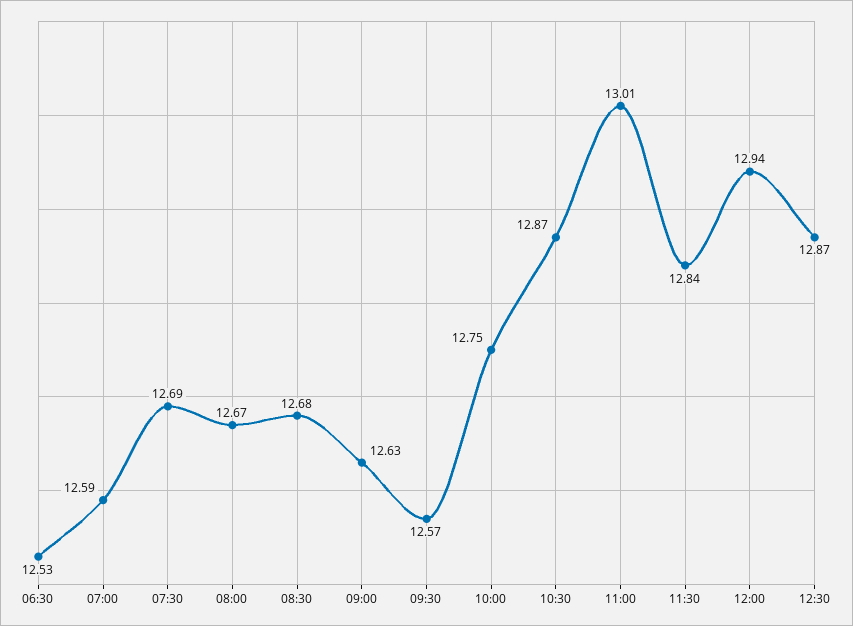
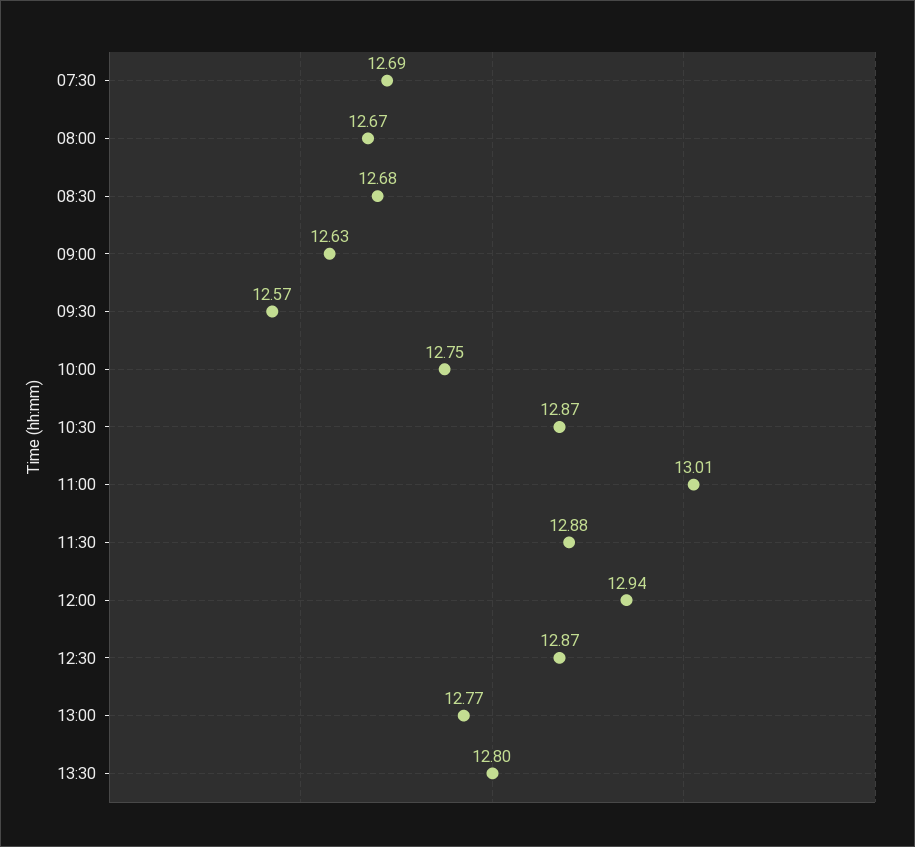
06:30: 12.53 -> none
07:00: 12.59 -> none
11:30: 12.84 -> 12.88
13:00: none -> 12.77
13:30: none -> 12.8

